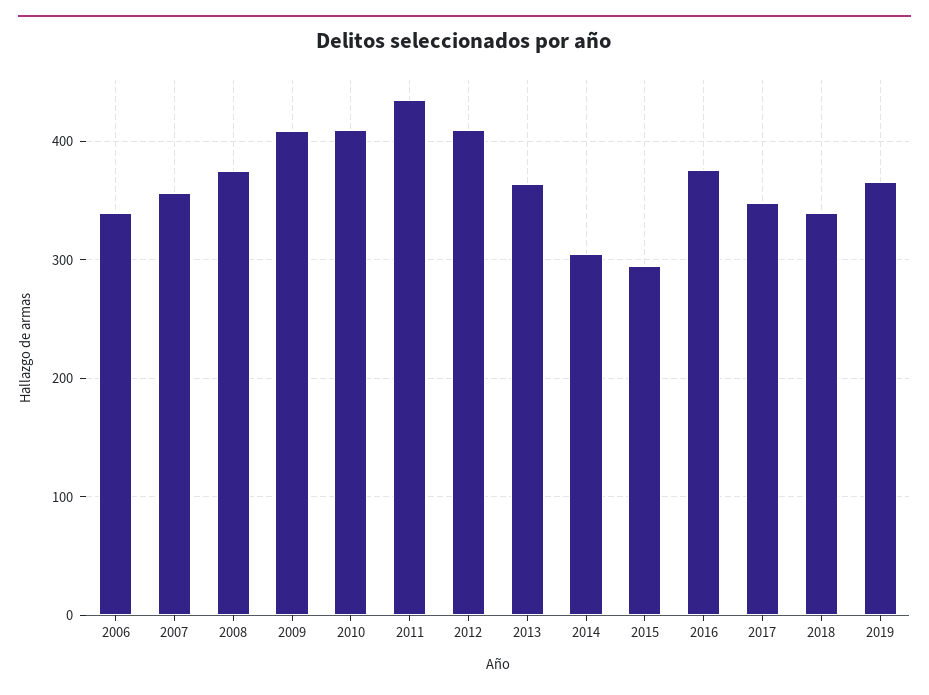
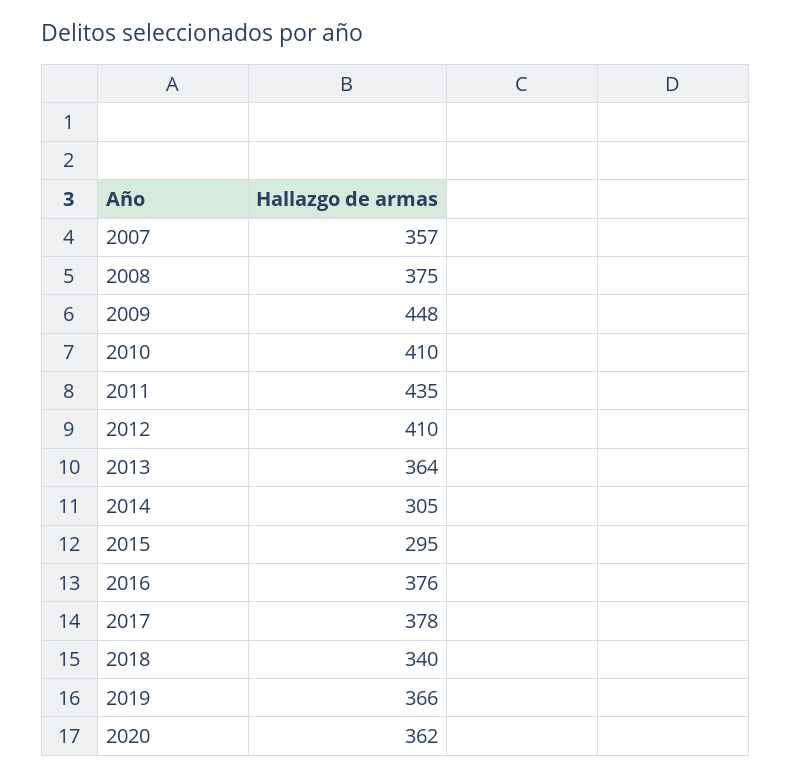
2006: 340 -> none
2009: 410 -> 448
2017: 350 -> 378
2020: none -> 362

